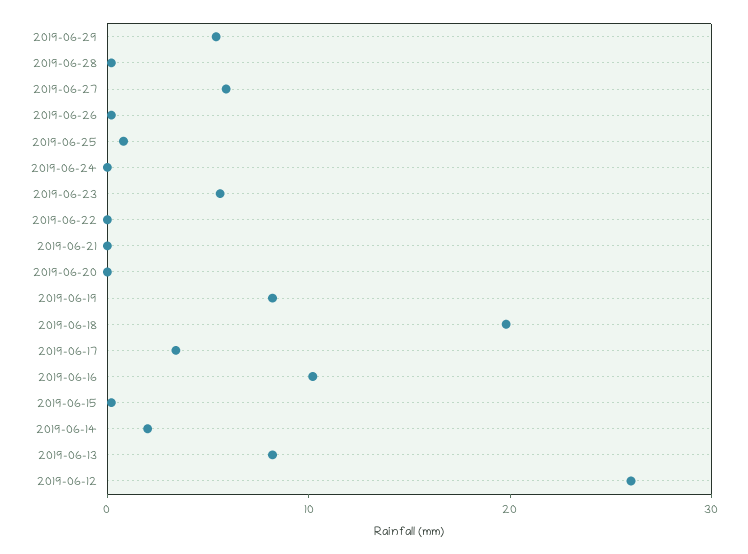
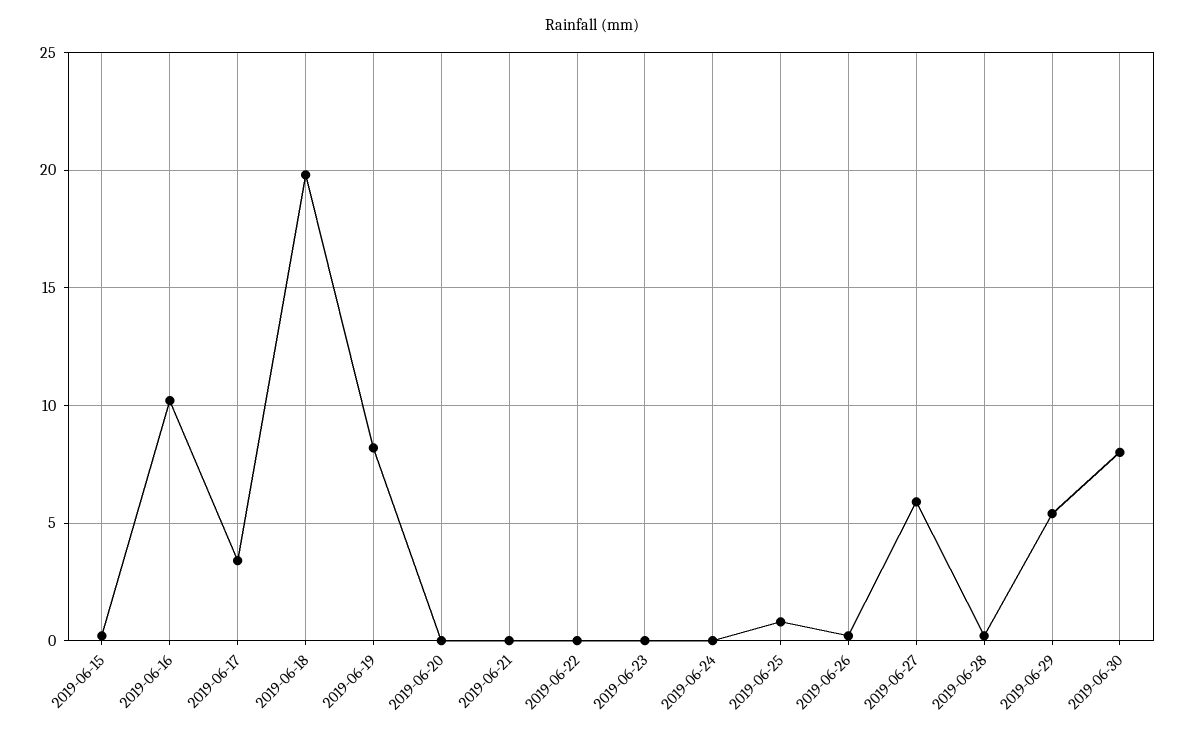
2019-06-23: 6 -> 0
2019-06-14: 2 -> none
2019-06-13: 8 -> none
2019-06-12: 26 -> none
2019-06-30: none -> 8

